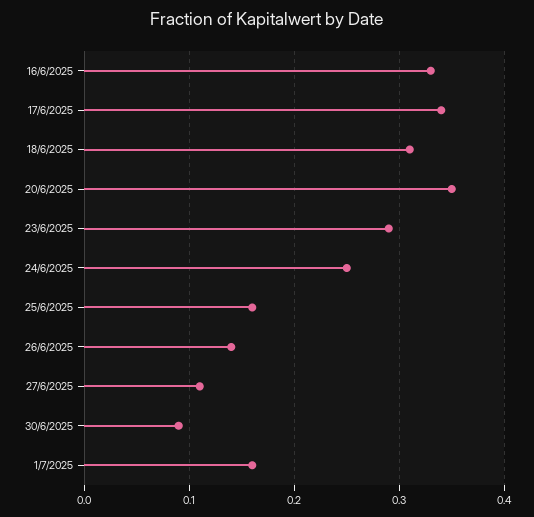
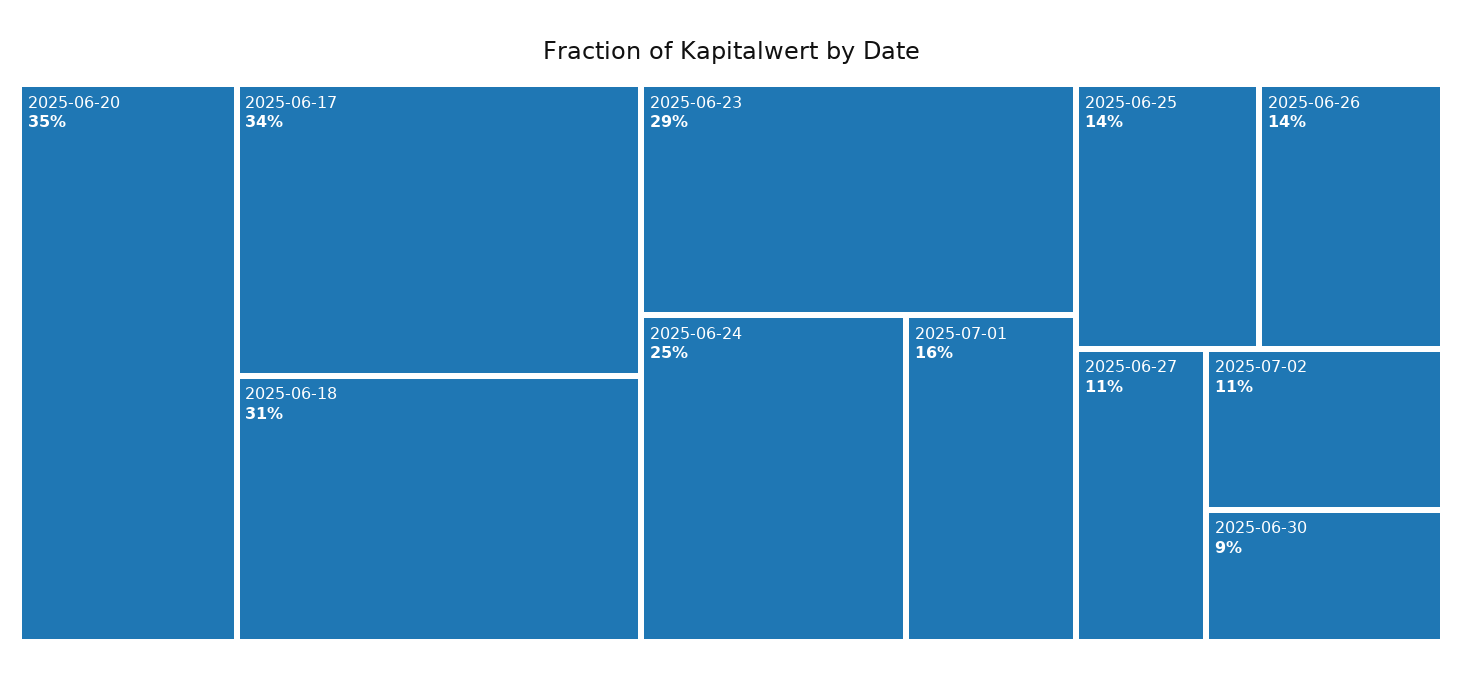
16/6/2025: 0.33 -> none
25/6/2025: 0.16 -> 0.14
2025-07-02: none -> 0.11

